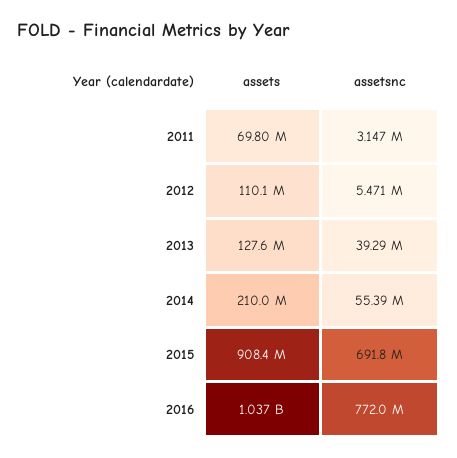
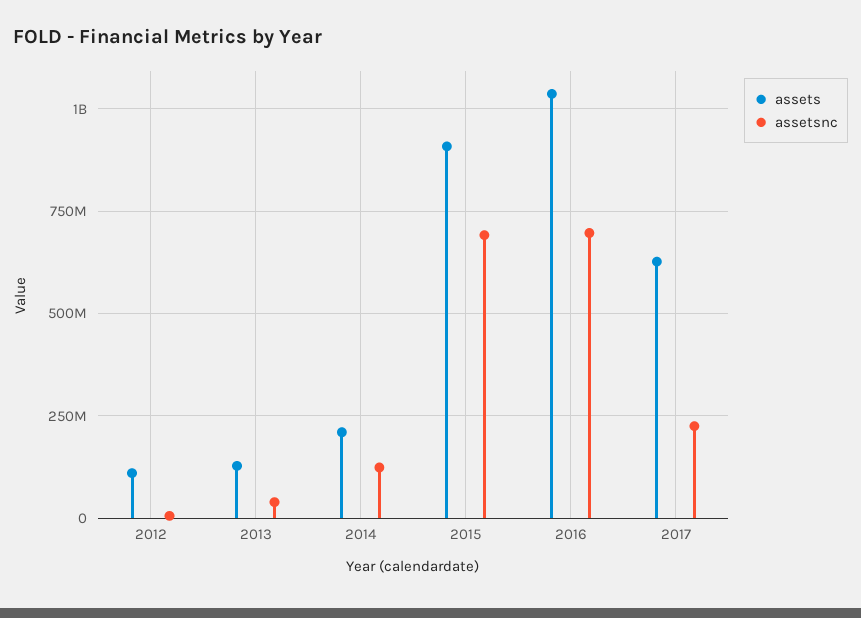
assets, 2011: 69800000 -> none
assetsnc, 2011: 3147000 -> none
assetsnc, 2014: 55390000 -> 125000000
assetsnc, 2016: 772000000 -> 700000000
assets, 2017: none -> 625000000
assetsnc, 2017: none -> 225000000

